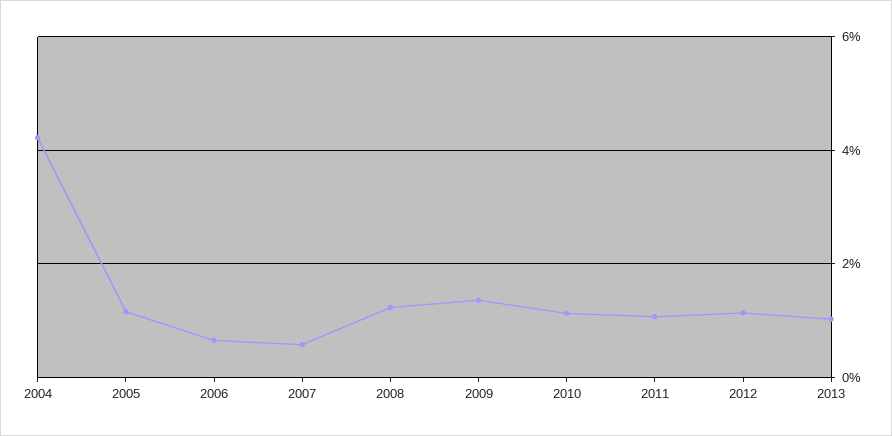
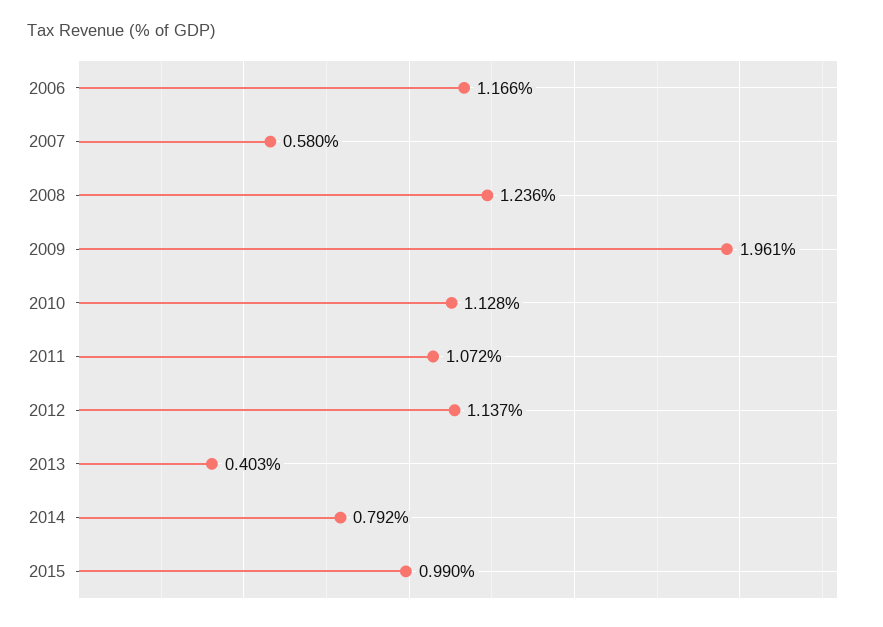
2004: 4.2 -> none
2005: 1.2 -> none
2006: 0.6 -> 1.166
2009: 1.4 -> 1.961
2013: 1 -> 0.403
2014: none -> 0.792
2015: none -> 0.99

